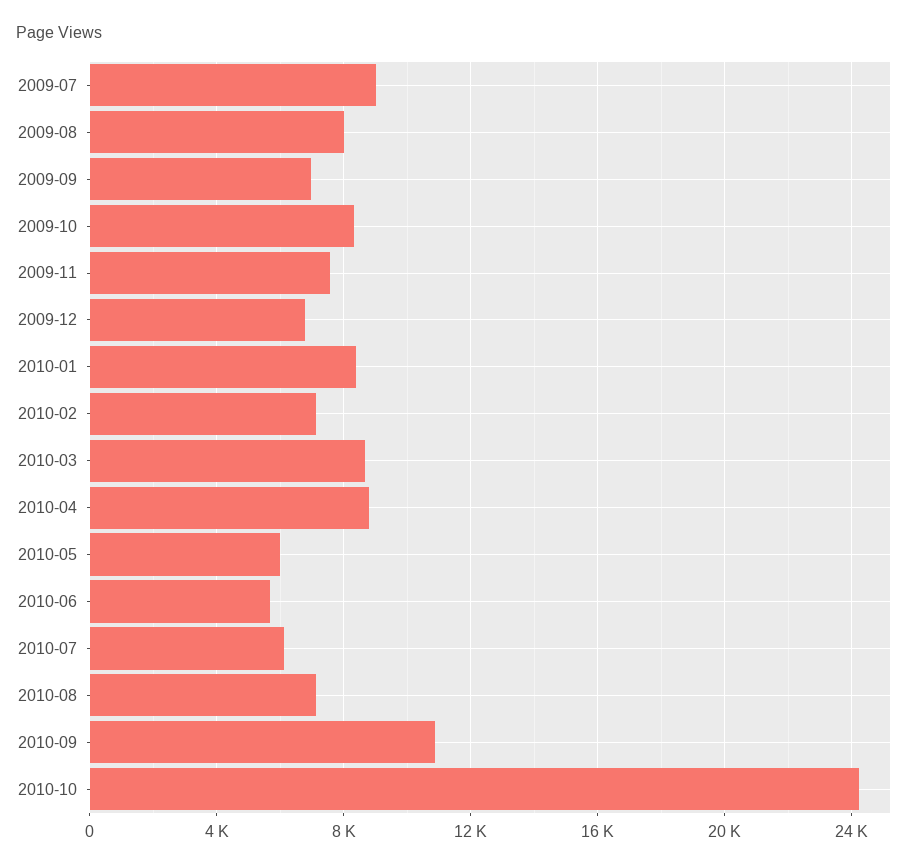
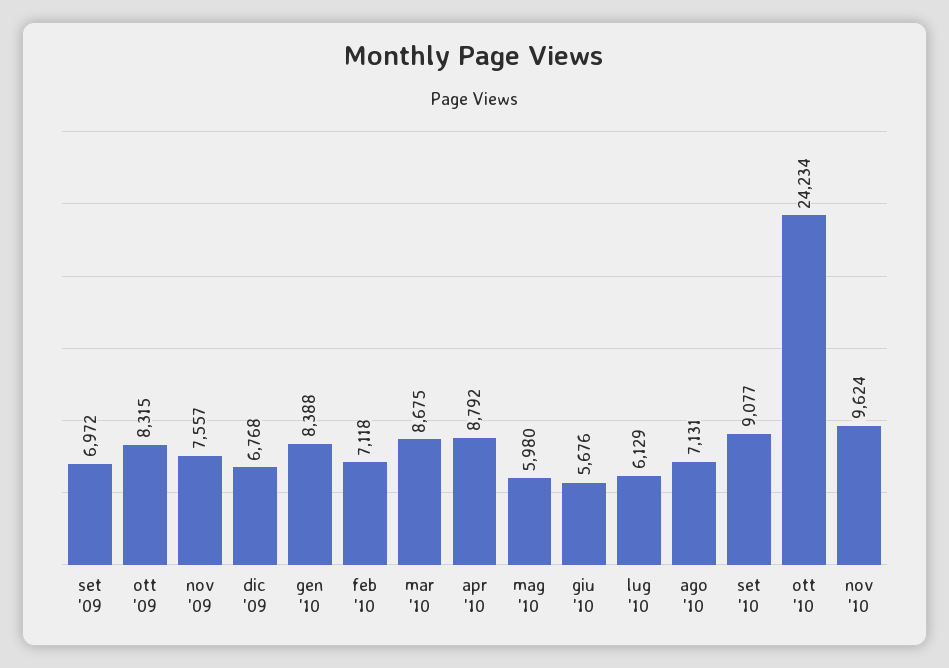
2009-07: 9000 -> none
2009-08: 8000 -> none
2010-09: 11000 -> 9077
nov '10: none -> 9624

